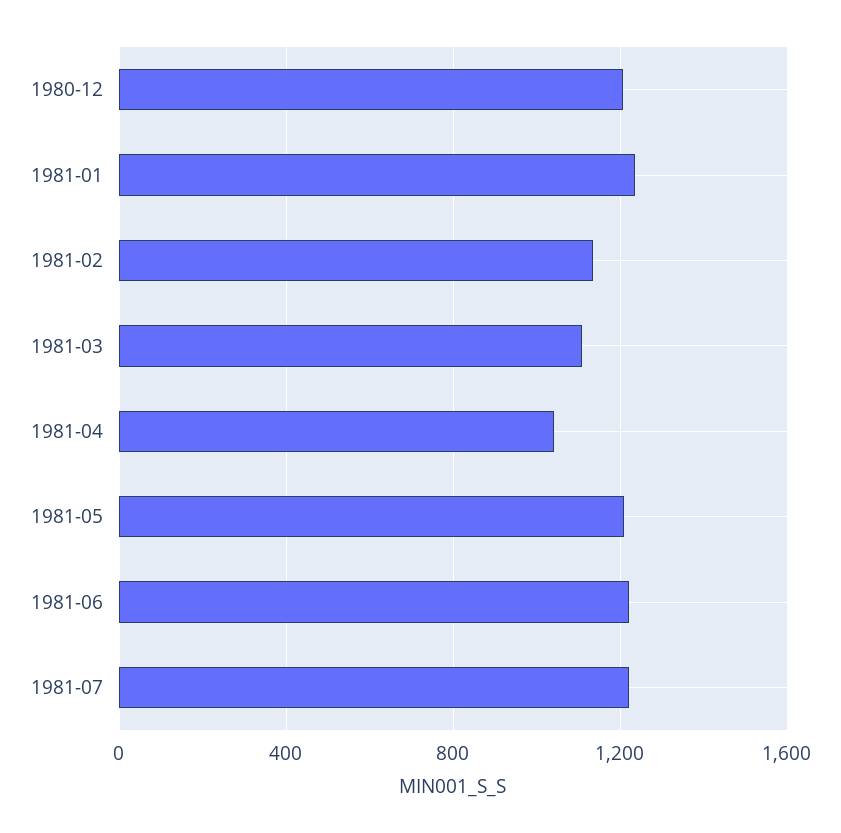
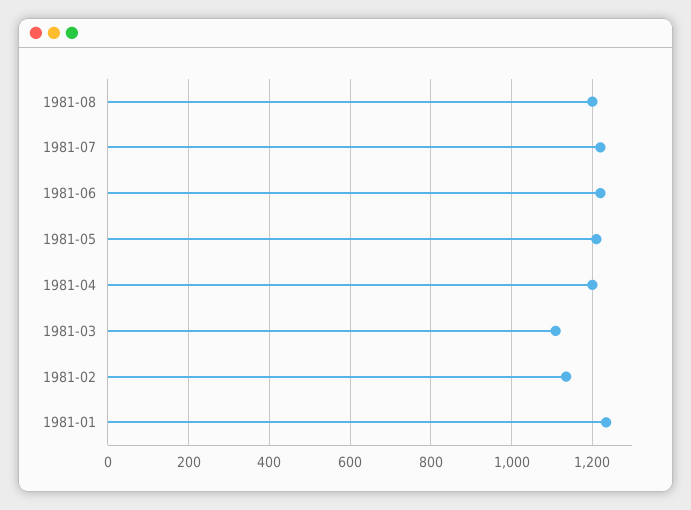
1980-12: 1200 -> none
1981-04: 1050 -> 1200
1981-08: none -> 1200

